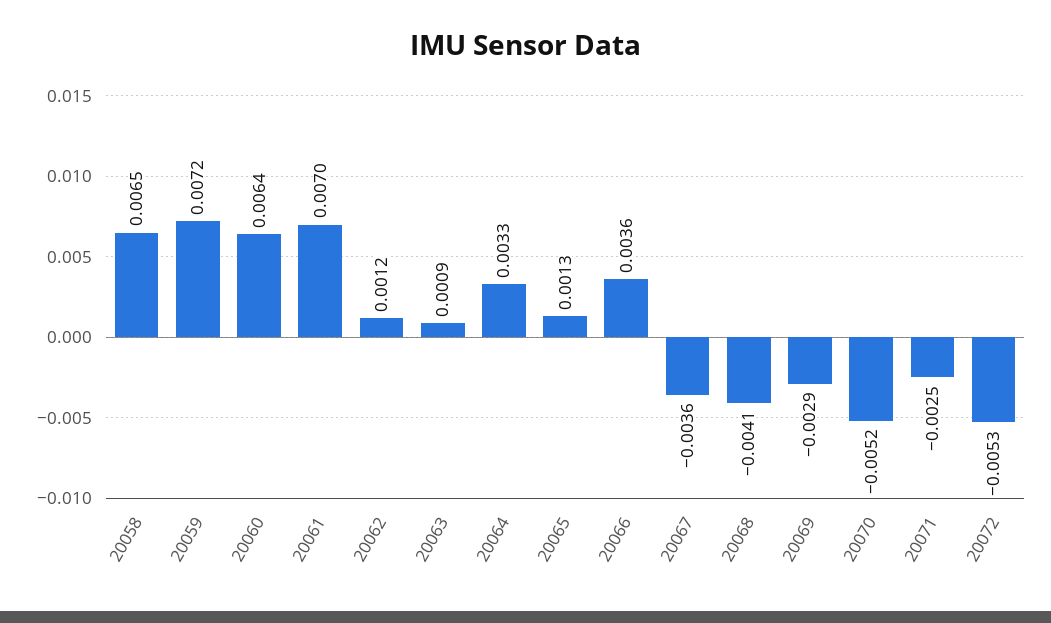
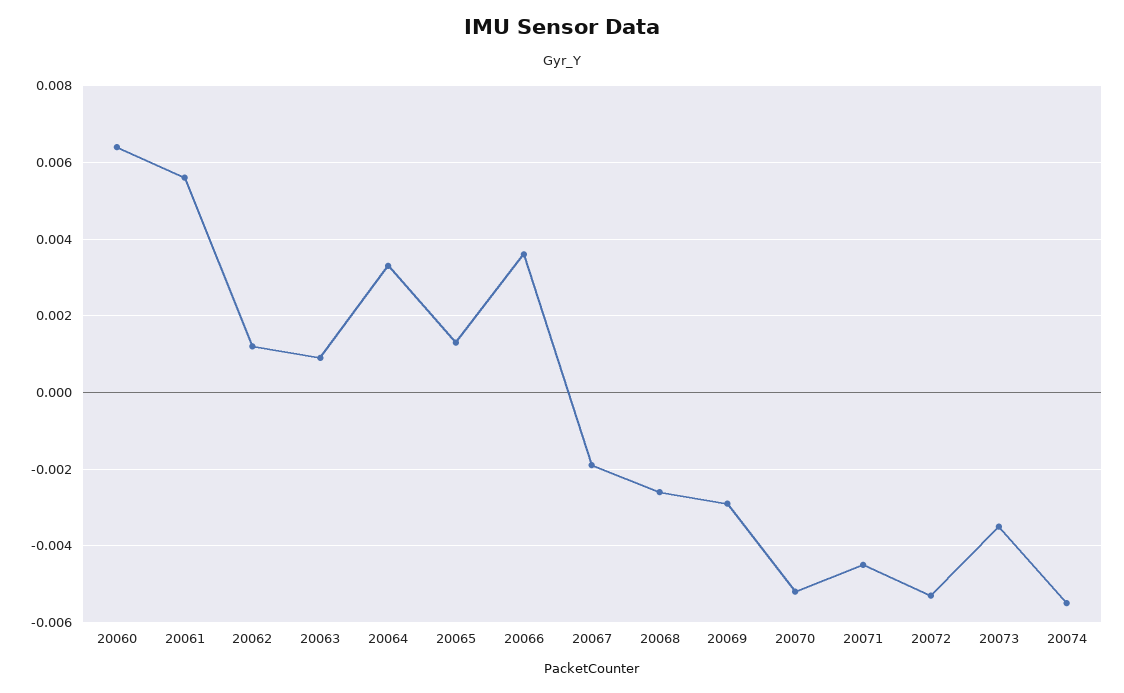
20058: 0.0065 -> none
20059: 0.0072 -> none
20061: 0.007 -> 0.0055
20067: -0.0036 -> -0.002
20068: -0.0041 -> -0.0025
20071: -0.0025 -> -0.0045
20073: none -> -0.0035
20074: none -> -0.0055

